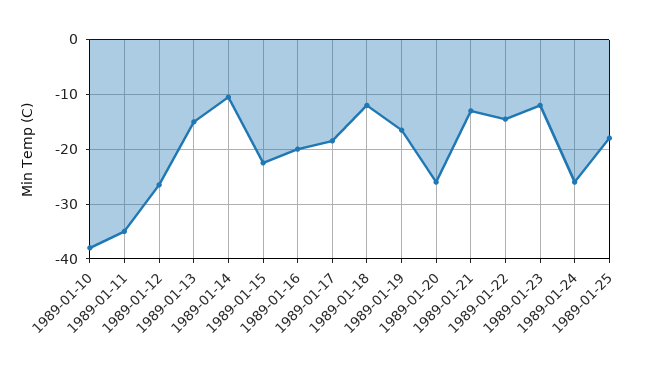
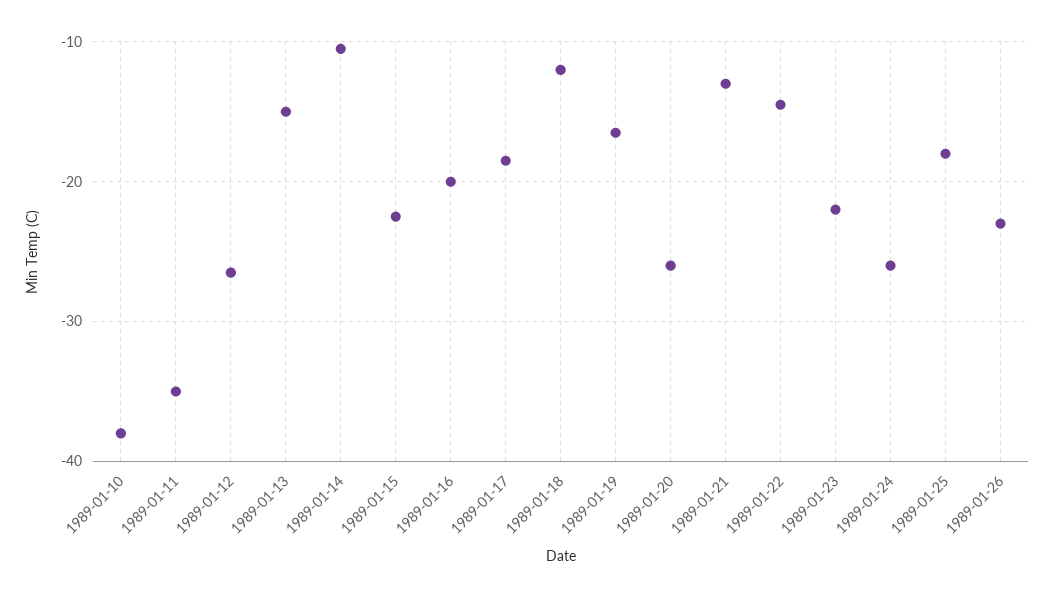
1989-01-23: -12 -> -22
1989-01-26: none -> -23

